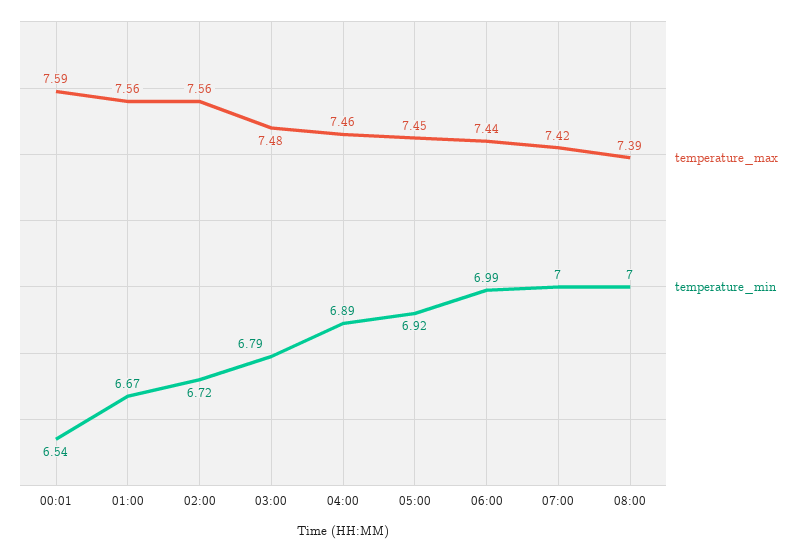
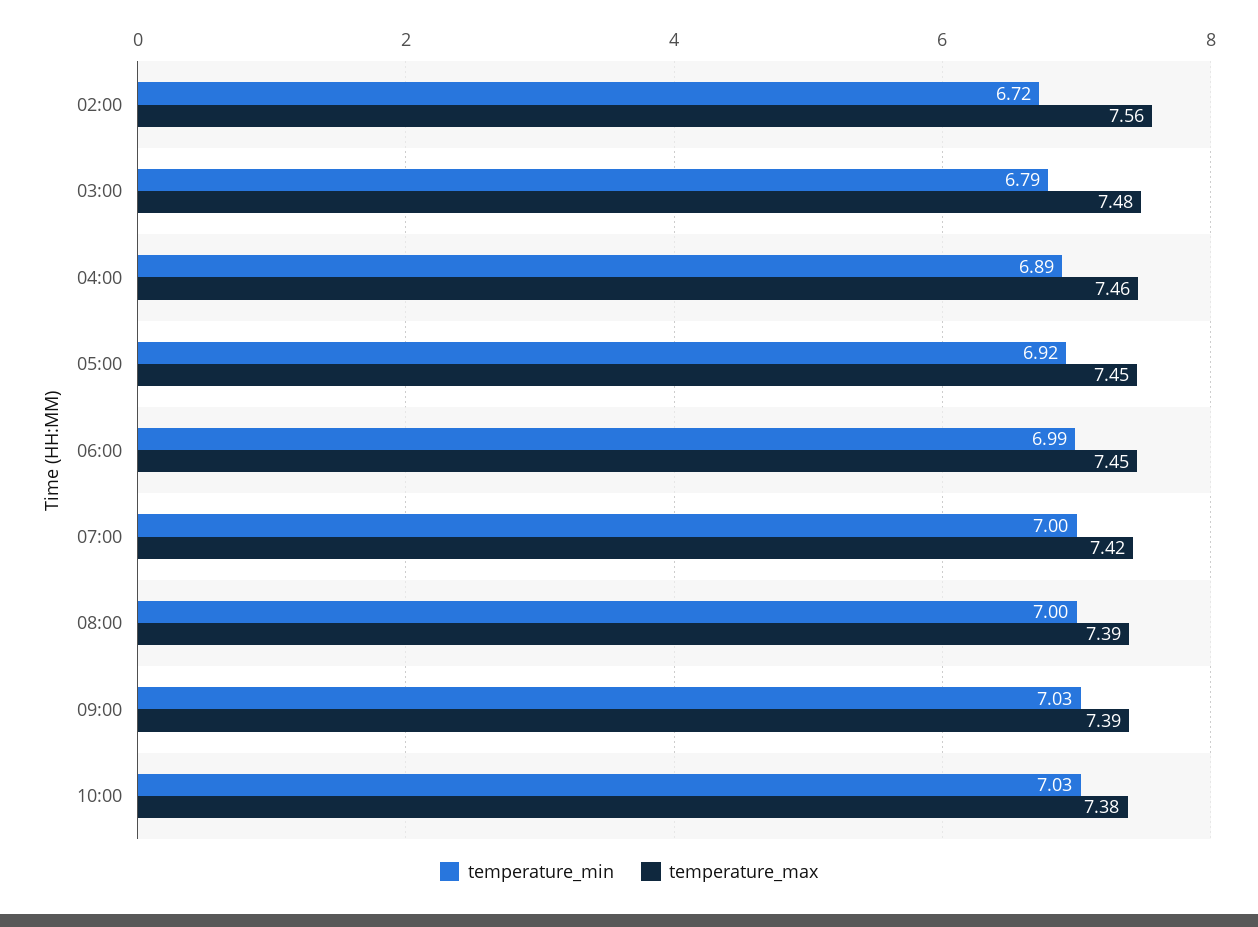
temperature_max, 00:01: 7.59 -> none
temperature_min, 00:01: 6.54 -> none
temperature_max, 01:00: 7.56 -> none
temperature_min, 01:00: 6.67 -> none
temperature_max, 06:00: 7.44 -> 7.45
temperature_min, 09:00: none -> 7.03
temperature_max, 09:00: none -> 7.39
temperature_min, 10:00: none -> 7.03
temperature_max, 10:00: none -> 7.38

